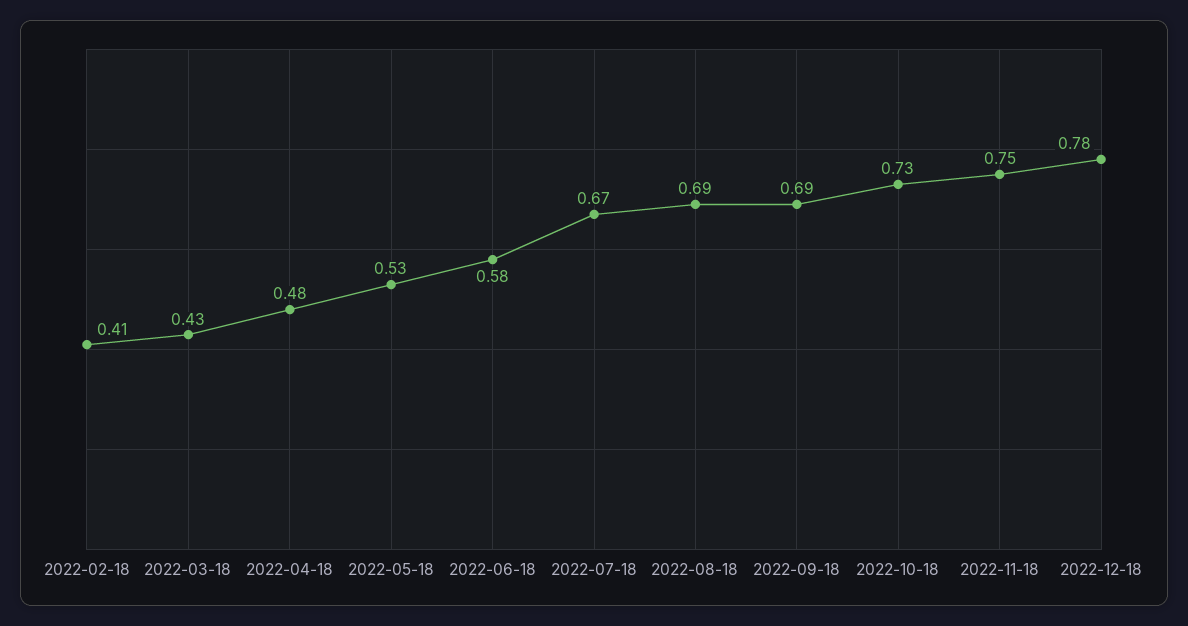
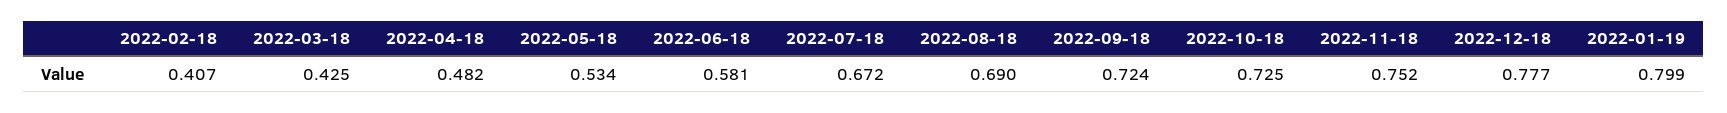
2022-09-18: 0.69 -> 0.724
2022-01-19: none -> 0.799

